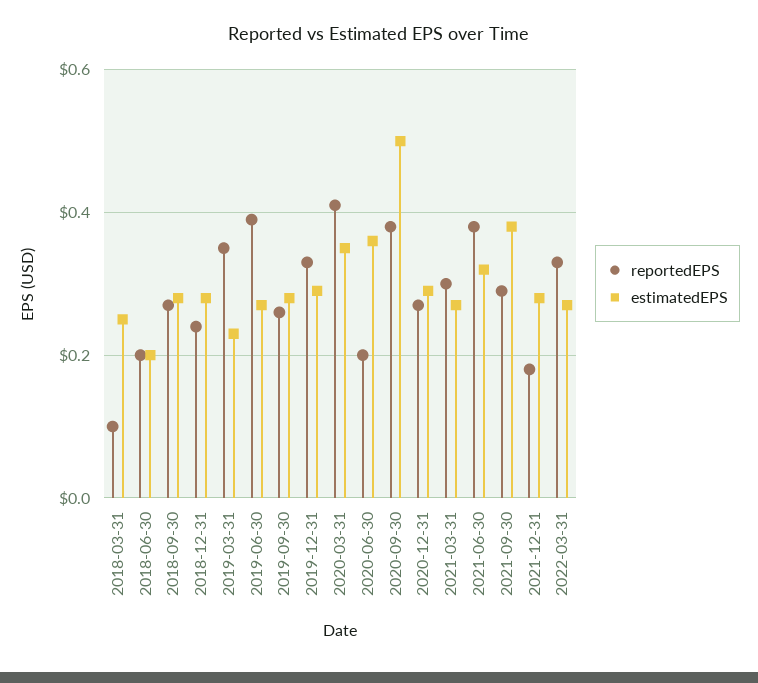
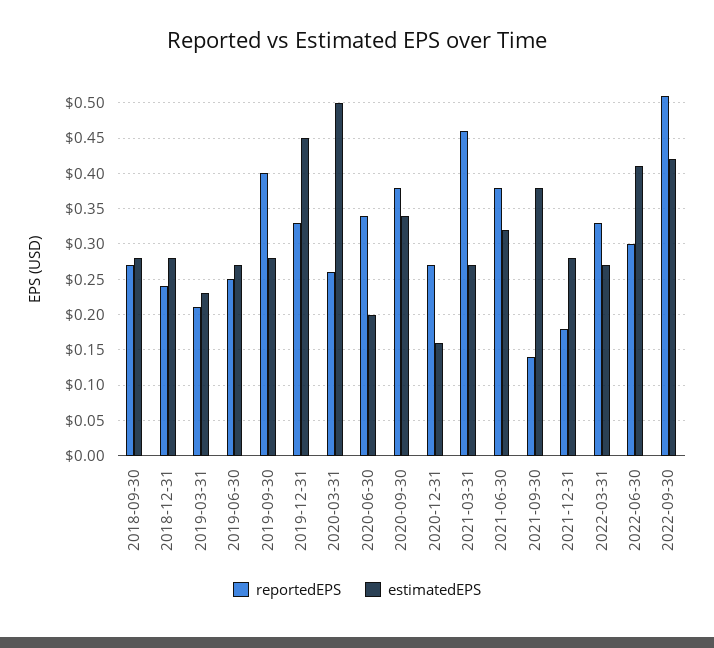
reportedEPS, 2018-03-31: 0.1 -> none
estimatedEPS, 2018-03-31: 0.25 -> none
reportedEPS, 2018-06-30: 0.2 -> none
estimatedEPS, 2018-06-30: 0.2 -> none
reportedEPS, 2019-03-31: 0.35 -> 0.21
reportedEPS, 2019-06-30: 0.4 -> 0.25
reportedEPS, 2019-09-30: 0.25 -> 0.4
estimatedEPS, 2019-12-31: 0.3 -> 0.45
reportedEPS, 2020-03-31: 0.4 -> 0.26
estimatedEPS, 2020-03-31: 0.35 -> 0.5
reportedEPS, 2020-06-30: 0.2 -> 0.34
estimatedEPS, 2020-06-30: 0.35 -> 0.2
estimatedEPS, 2020-09-30: 0.5 -> 0.34
estimatedEPS, 2020-12-31: 0.3 -> 0.16
reportedEPS, 2021-03-31: 0.3 -> 0.46
reportedEPS, 2021-09-30: 0.3 -> 0.14
reportedEPS, 2022-06-30: none -> 0.3
estimatedEPS, 2022-06-30: none -> 0.41
reportedEPS, 2022-09-30: none -> 0.51
estimatedEPS, 2022-09-30: none -> 0.42

